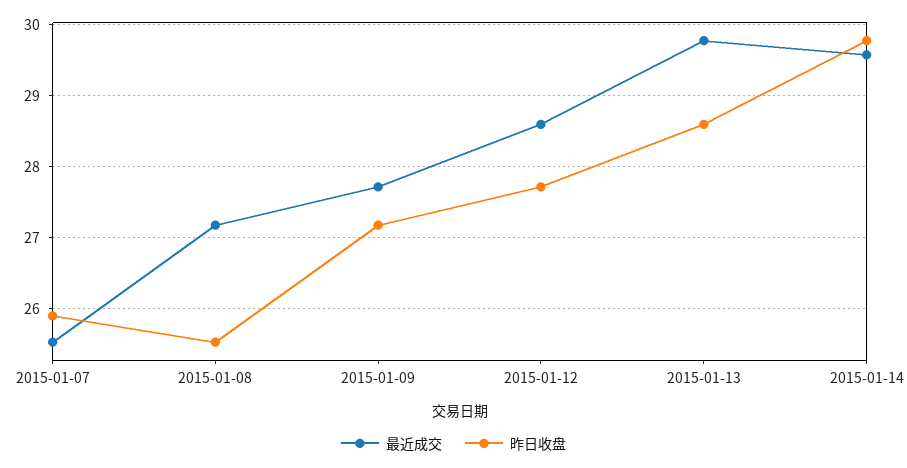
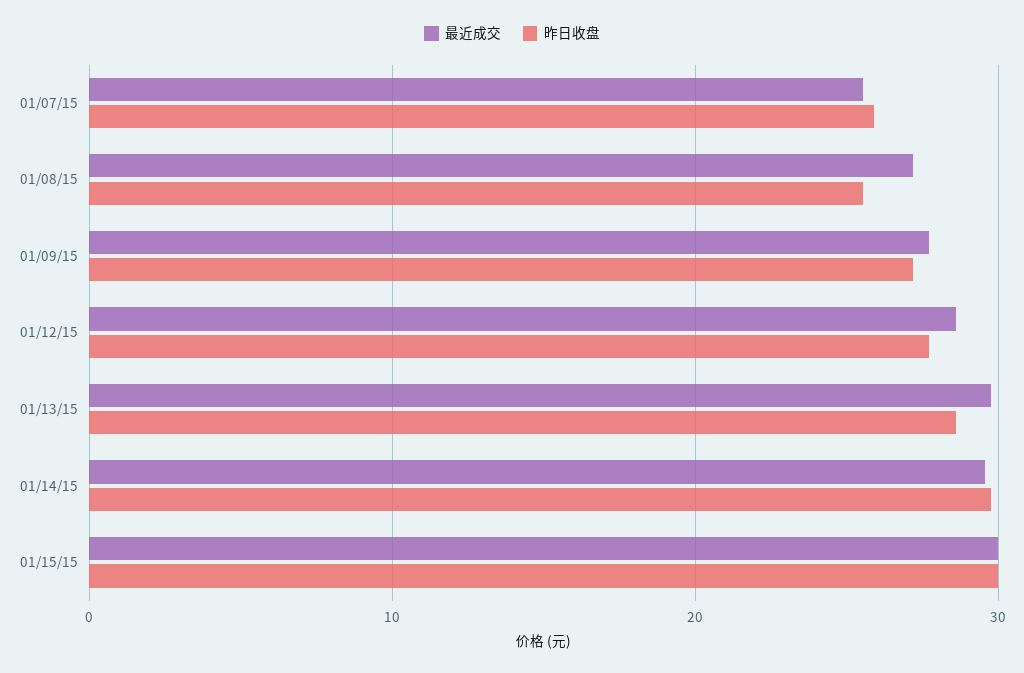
最近成交, 01/15/15: none -> 30
昨日收盘, 01/15/15: none -> 30

